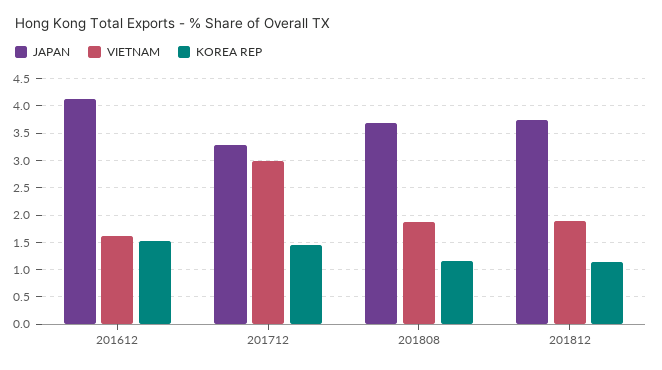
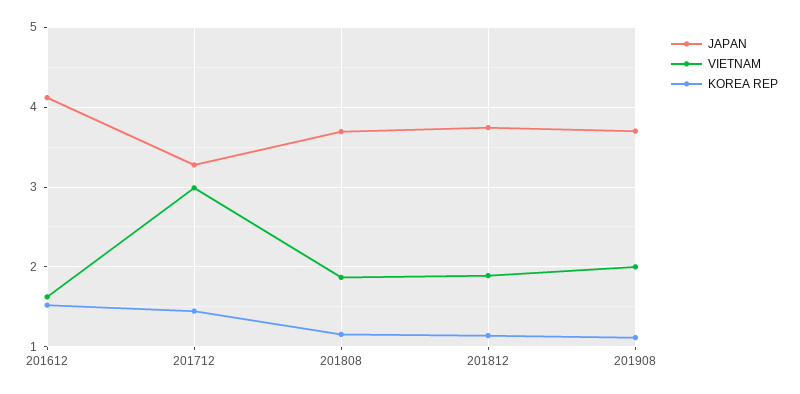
JAPAN, 201908: none -> 3.7
VIETNAM, 201908: none -> 2
KOREA REP, 201908: none -> 1.1

